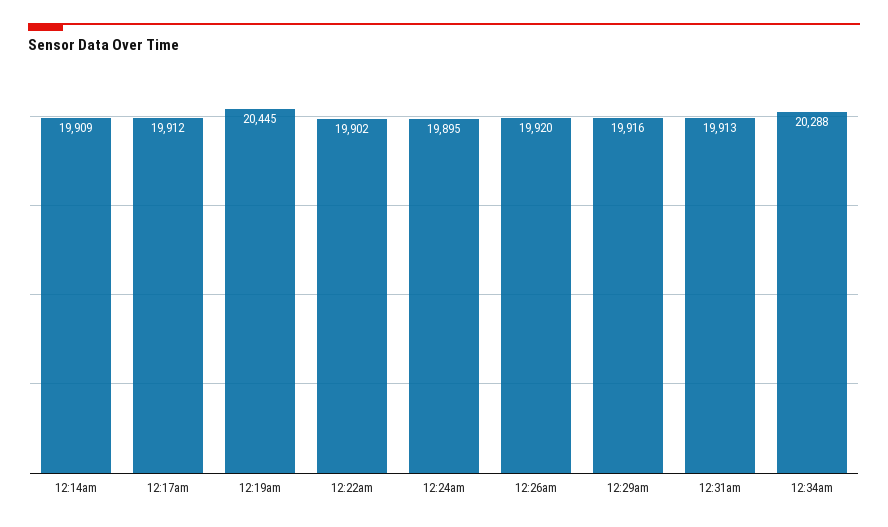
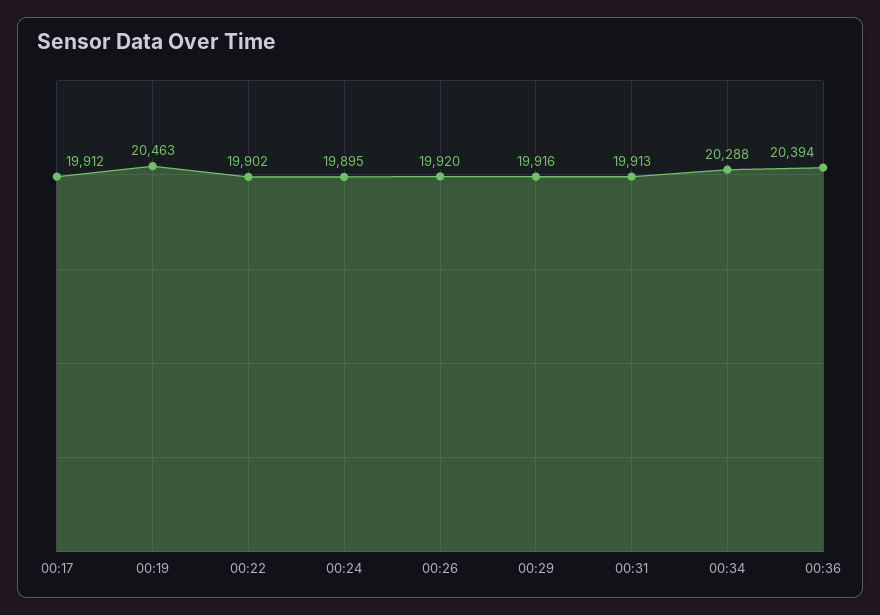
12:14am: 19909 -> none
12:19am: 20445 -> 20463
00:36: none -> 20394

